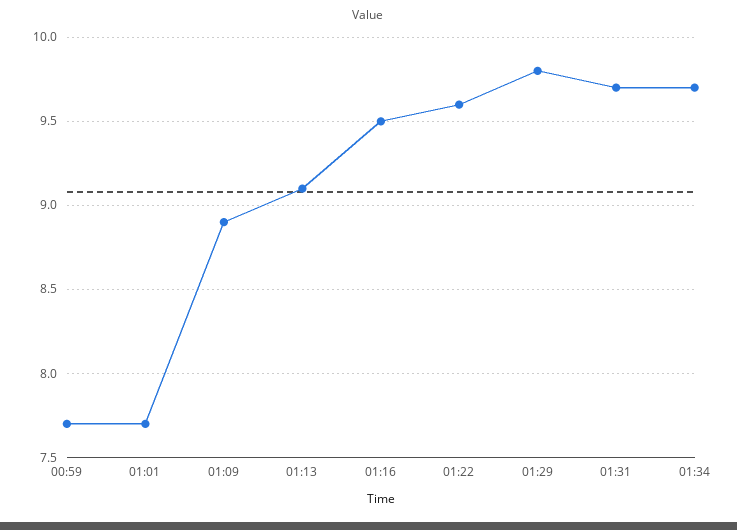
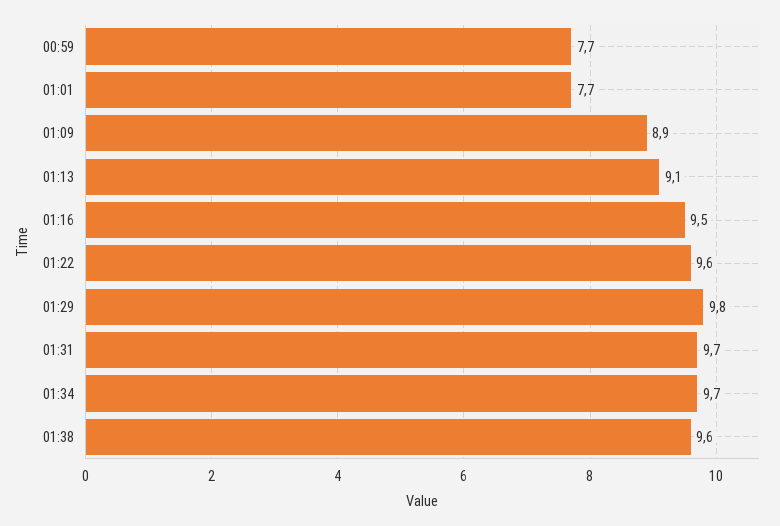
01:38: none -> 9.6

